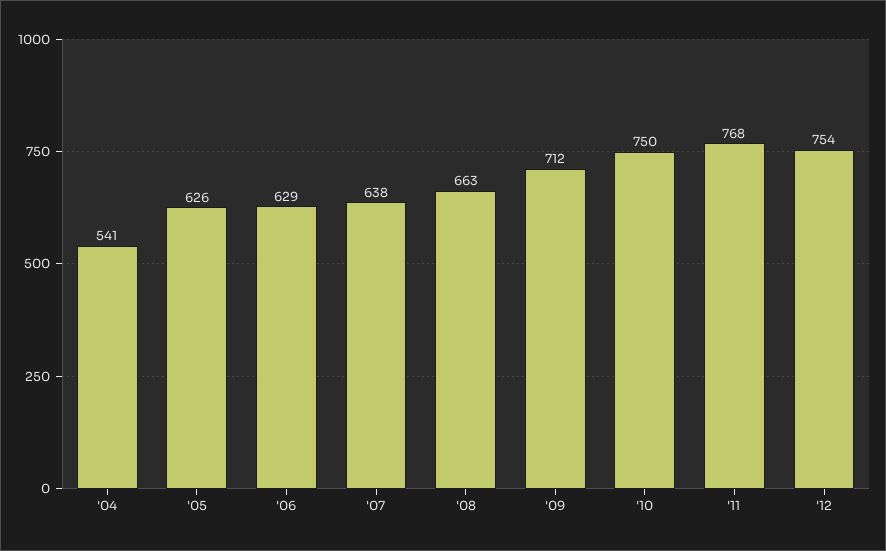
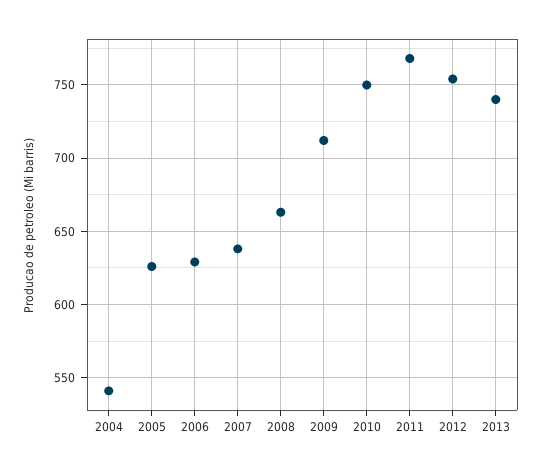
2013: none -> 740

